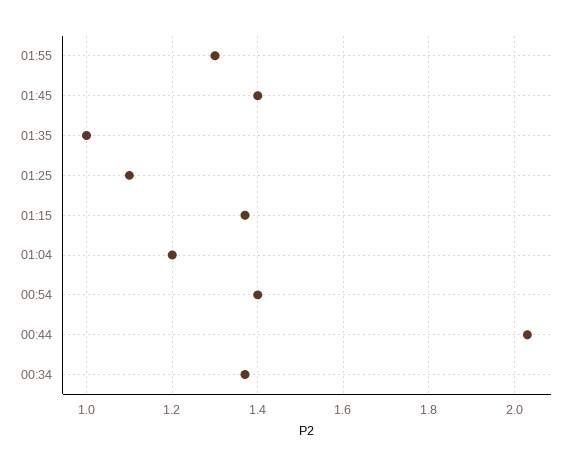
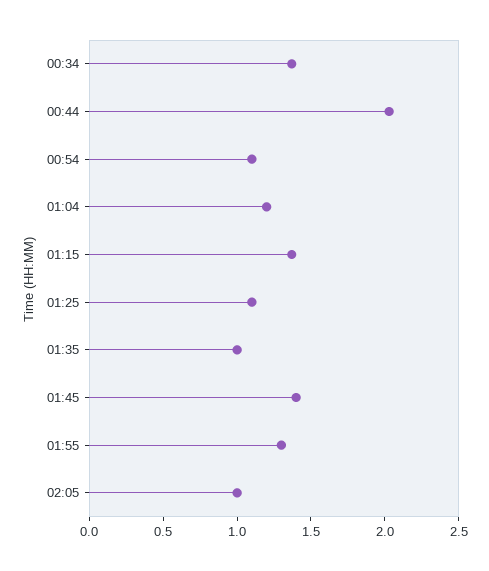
00:54: 1.4 -> 1.1
02:05: none -> 1

